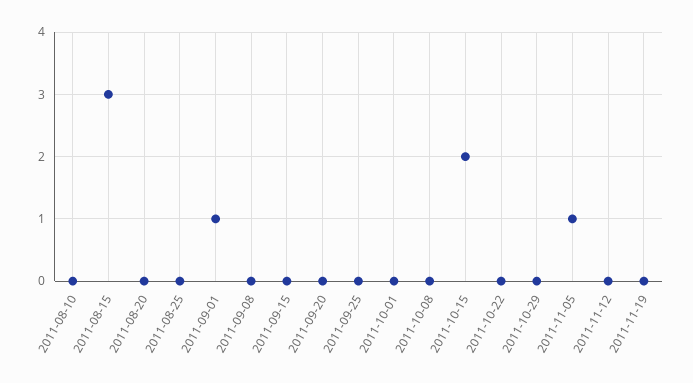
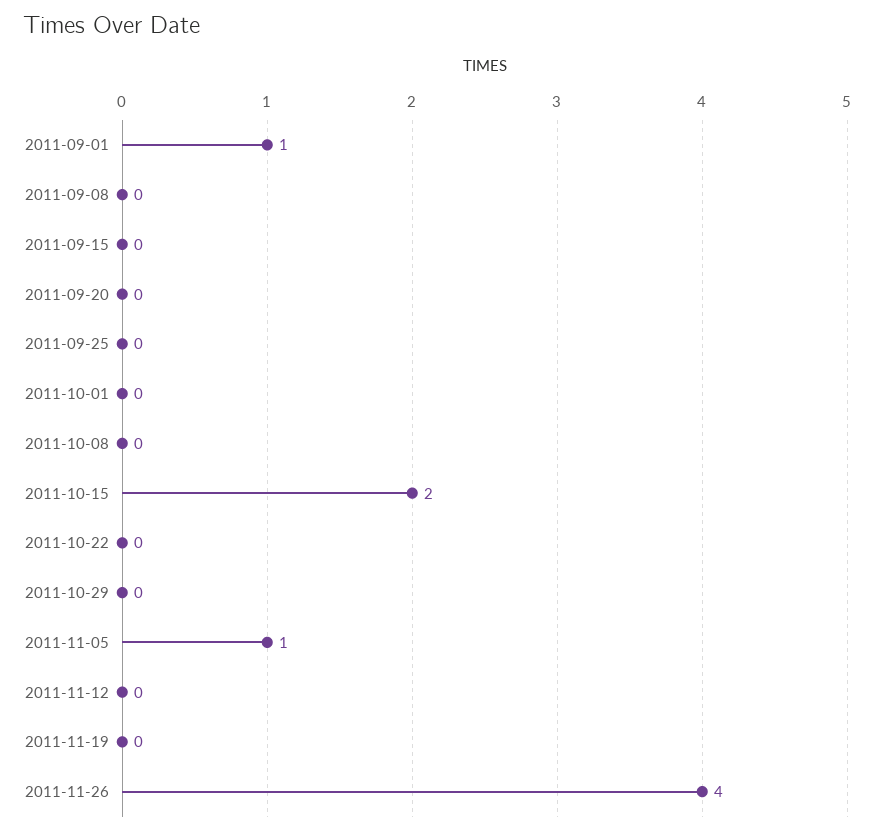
2011-08-10: 0 -> none
2011-08-15: 3 -> none
2011-08-20: 0 -> none
2011-08-25: 0 -> none
2011-11-26: none -> 4

